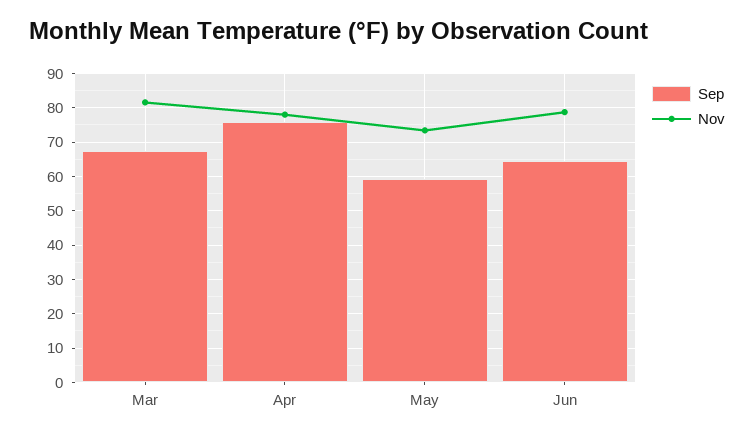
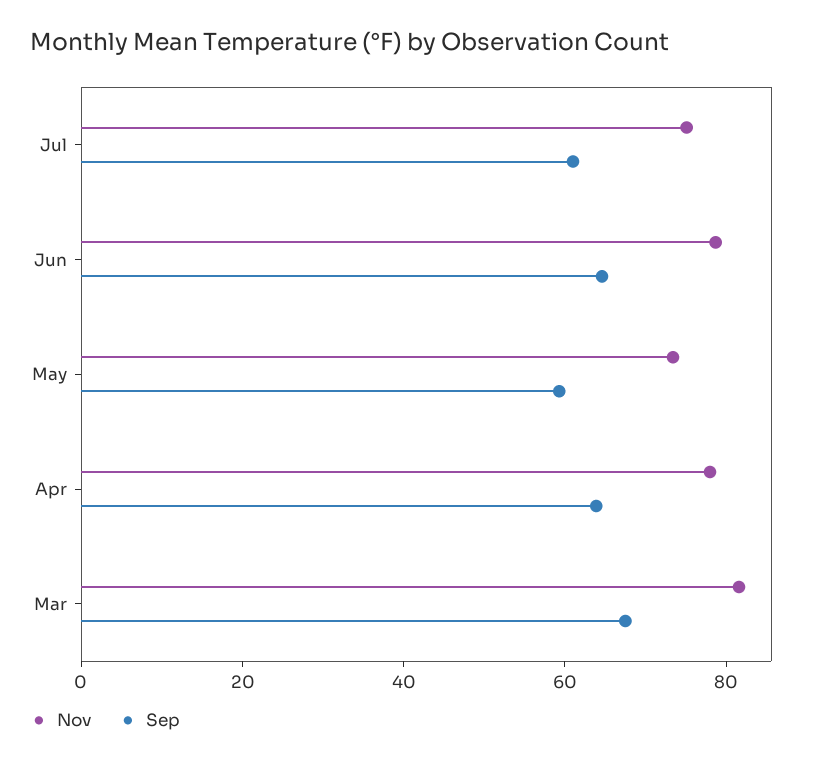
Sep, Apr: 76 -> 65
Nov, Jul: none -> 75
Sep, Jul: none -> 60

